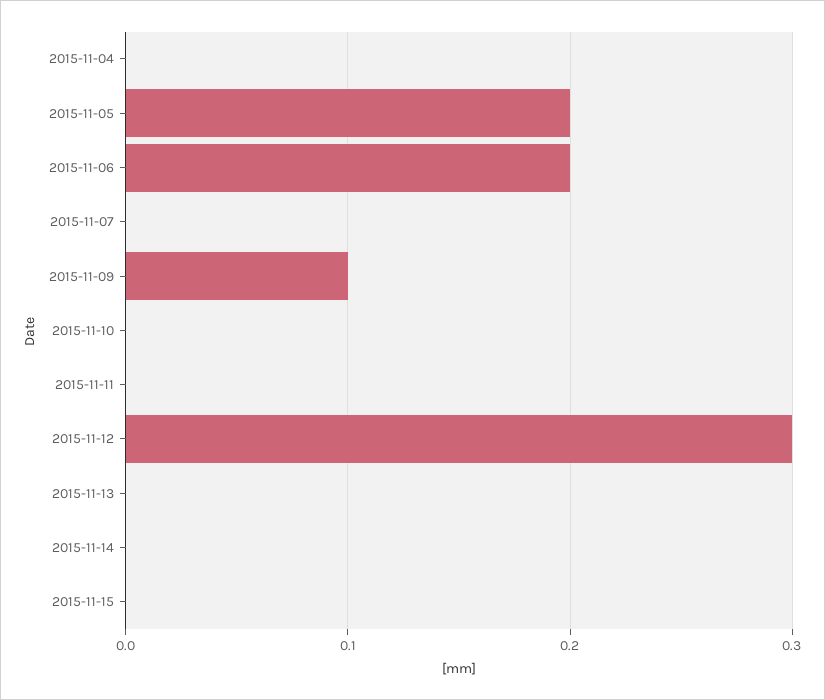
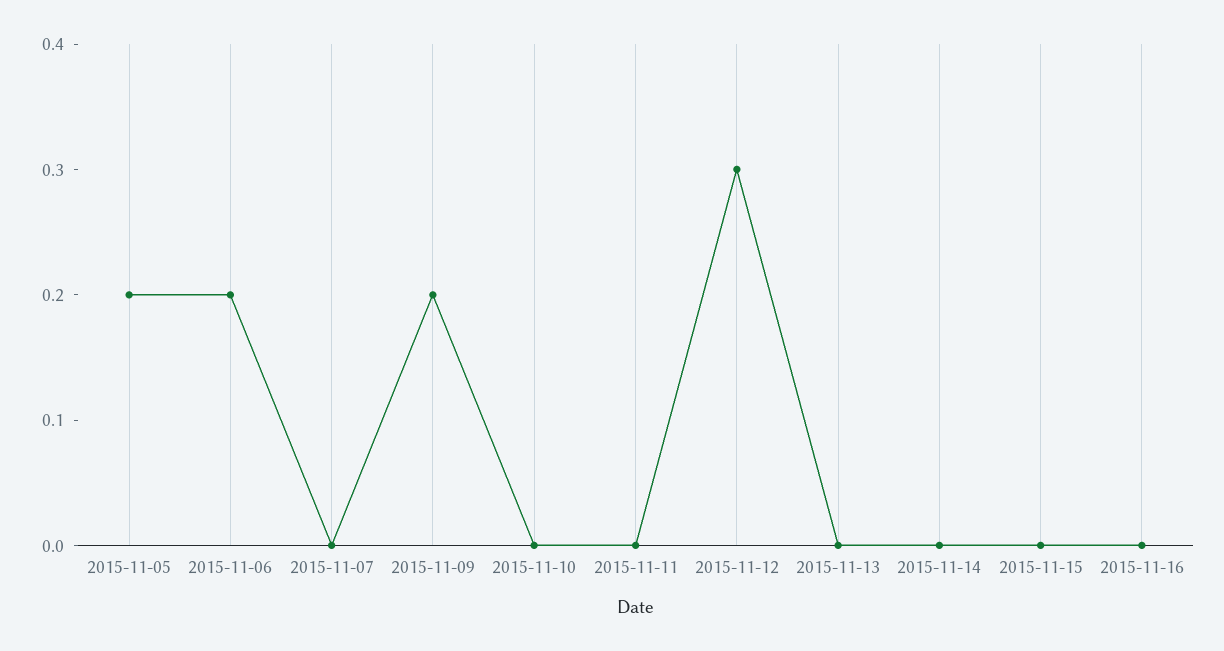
2015-11-04: 0 -> none
2015-11-09: 0.1 -> 0.2
2015-11-16: none -> 0

